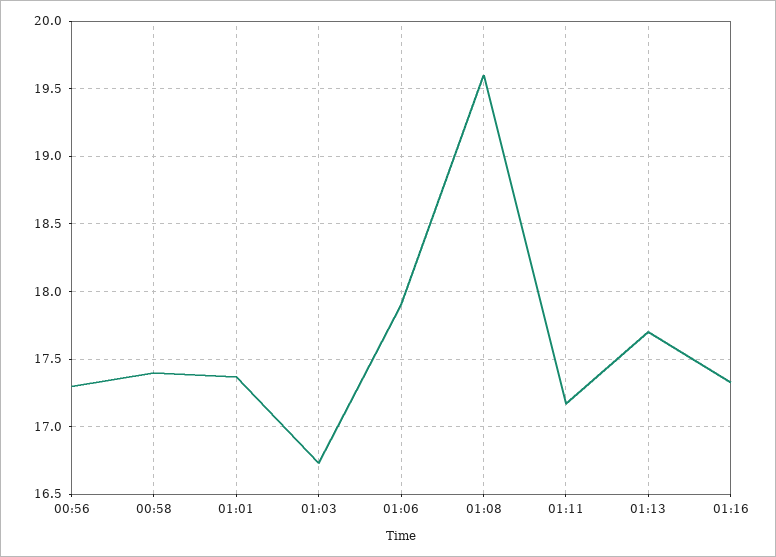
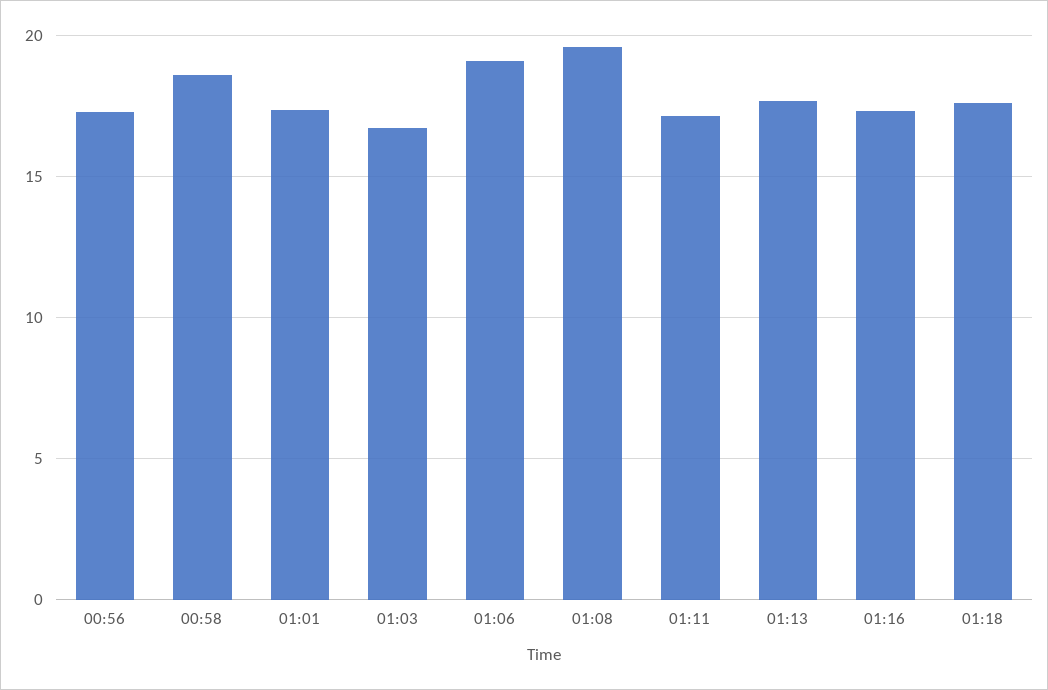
00:58: 17.4 -> 18.5
01:06: 17.9 -> 19
01:18: none -> 17.5

